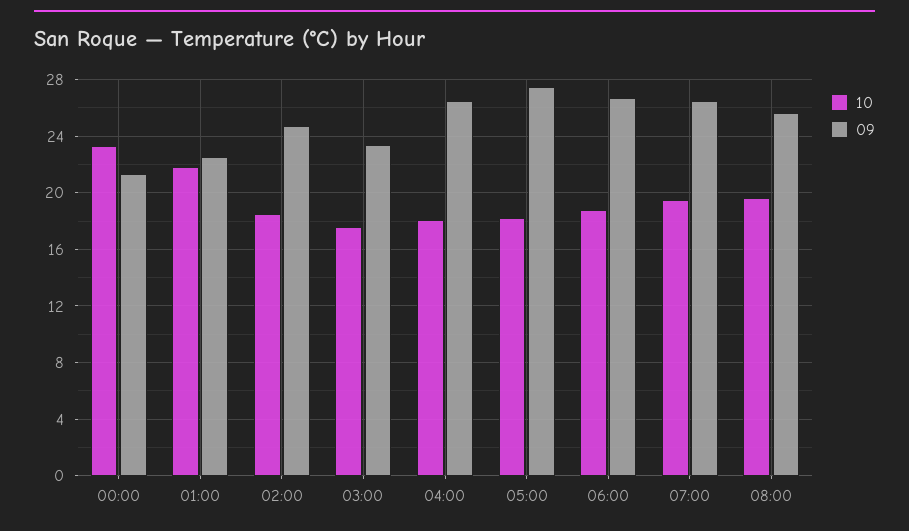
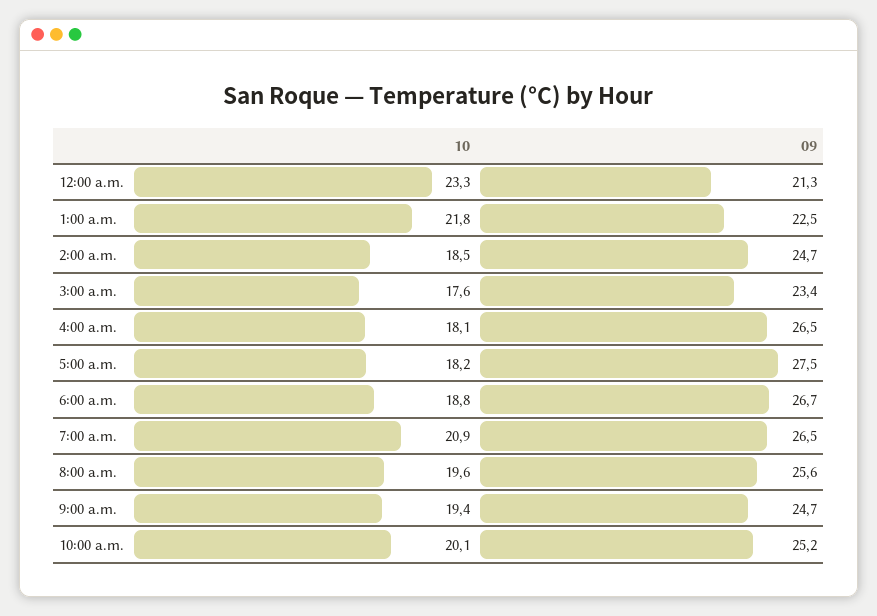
10, 07:00: 19.5 -> 20.9
10, 9:00 a.m.: none -> 19.4
09, 9:00 a.m.: none -> 24.7
10, 10:00 a.m.: none -> 20.1
09, 10:00 a.m.: none -> 25.2

